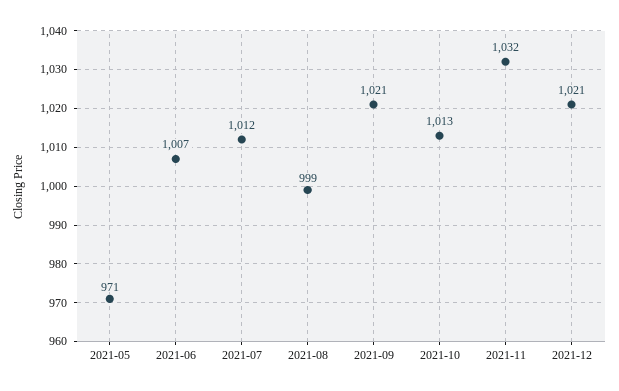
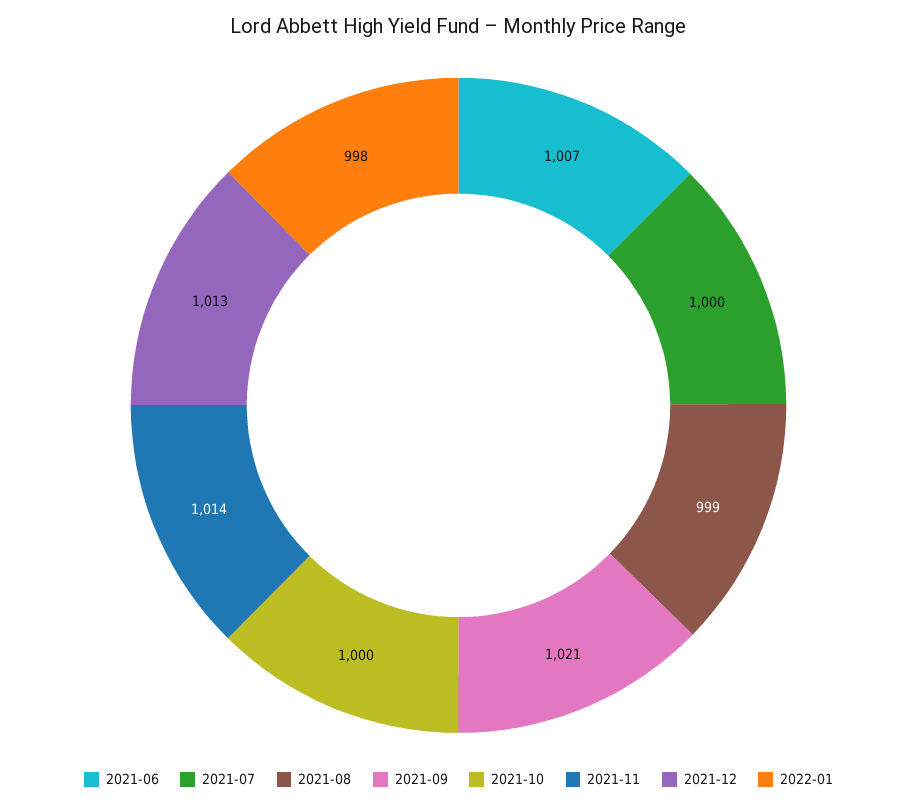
2021-05: 971 -> none
2021-07: 1012 -> 1000
2021-10: 1013 -> 1000
2021-11: 1032 -> 1014
2021-12: 1021 -> 1013
2022-01: none -> 998

